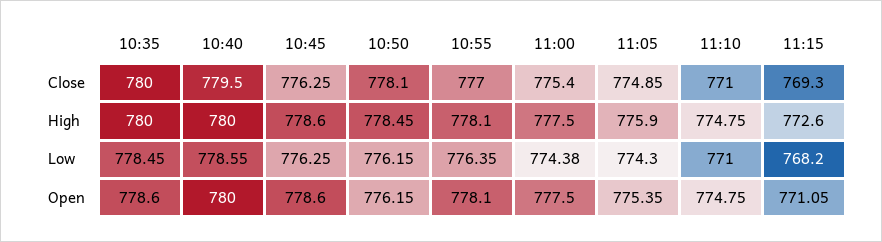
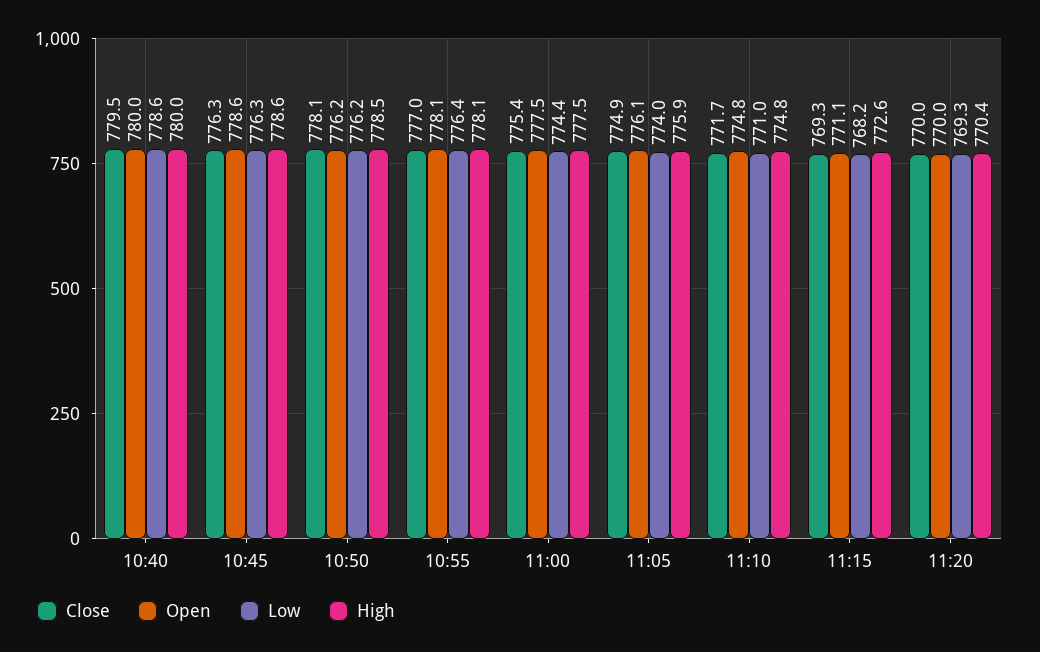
Close, 10:35: 780 -> none
Close, 11:10: 771 -> 771.7
High, 10:35: 780 -> none
Low, 10:35: 778.45 -> none
Low, 11:05: 774.3 -> 774
Open, 10:35: 778.6 -> none
Open, 11:05: 775.35 -> 776.1
Close, 11:20: none -> 770
Open, 11:20: none -> 770
Low, 11:20: none -> 769.3
High, 11:20: none -> 770.4

